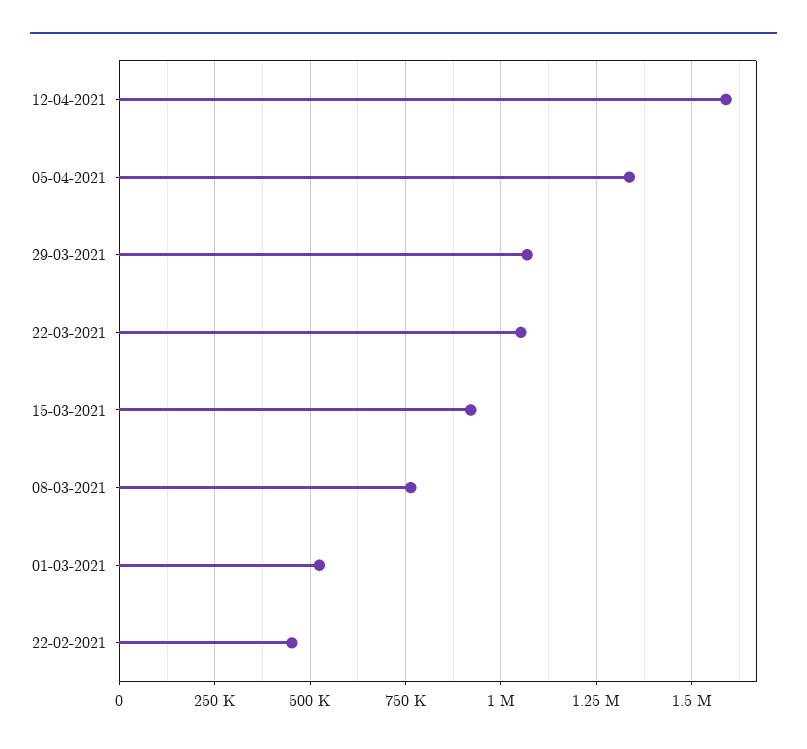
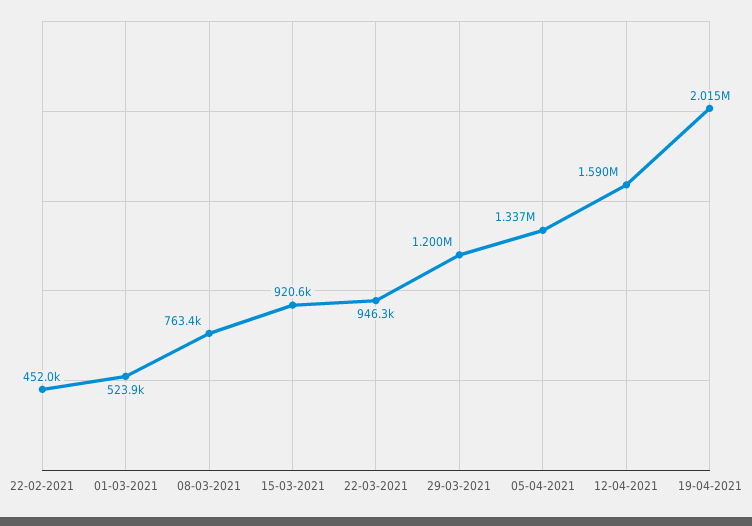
29-03-2021: 1075000 -> 1200000
22-03-2021: 1050000 -> 946300
19-04-2021: none -> 2015000

